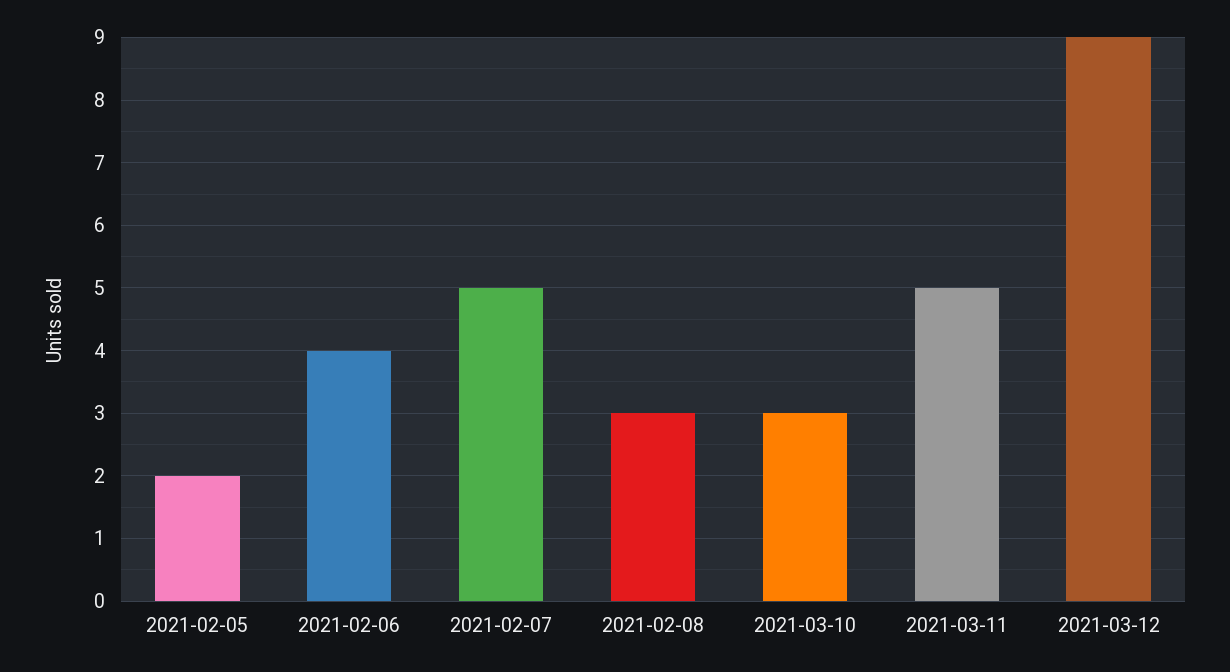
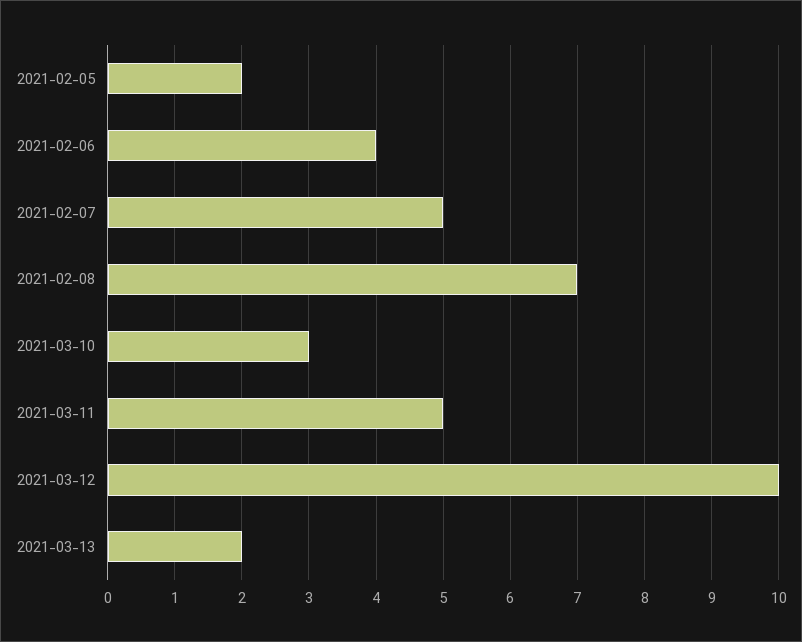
2021-02-08: 3 -> 7
2021-03-12: 9 -> 10
2021-03-13: none -> 2

